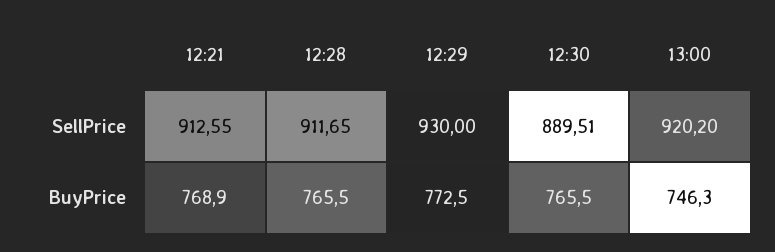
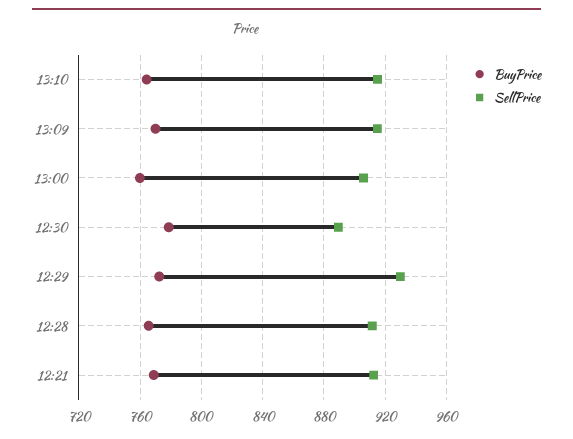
SellPrice, 13:00: 920.2 -> 905
BuyPrice, 12:30: 765.5 -> 780
BuyPrice, 13:00: 746.3 -> 760
BuyPrice, 13:10: none -> 765
SellPrice, 13:10: none -> 915
BuyPrice, 13:09: none -> 770
SellPrice, 13:09: none -> 915

